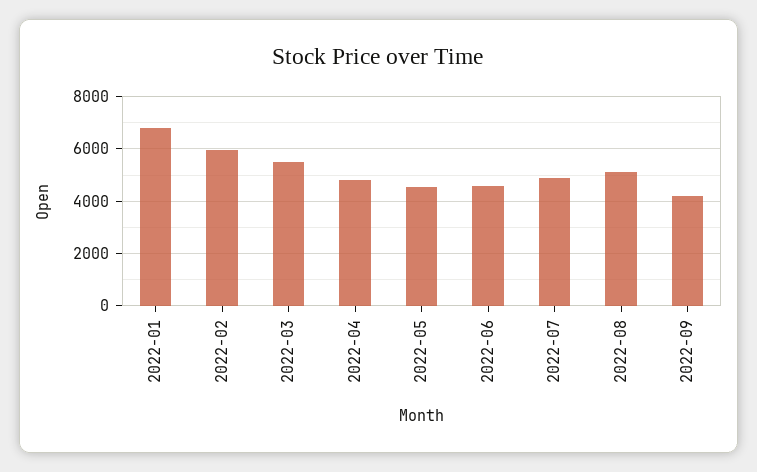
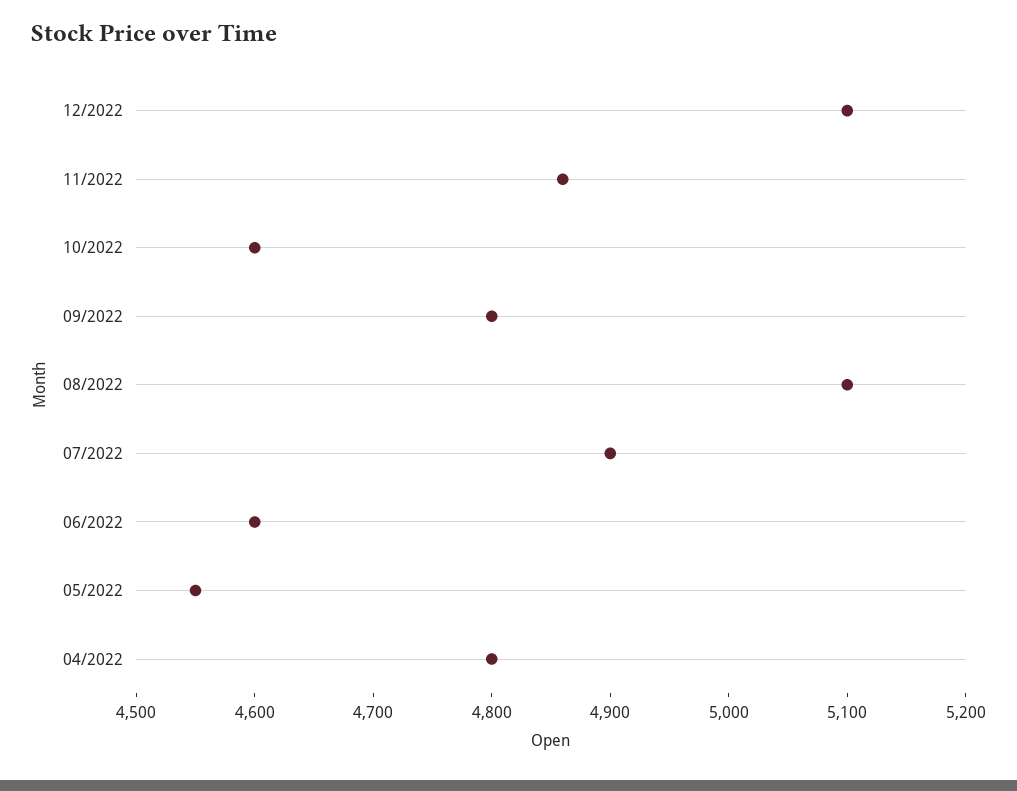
2022-01: 6750 -> none
2022-02: 6000 -> none
2022-03: 5500 -> none
2022-09: 4250 -> 4800
12/2022: none -> 5100
11/2022: none -> 4860
10/2022: none -> 4600

